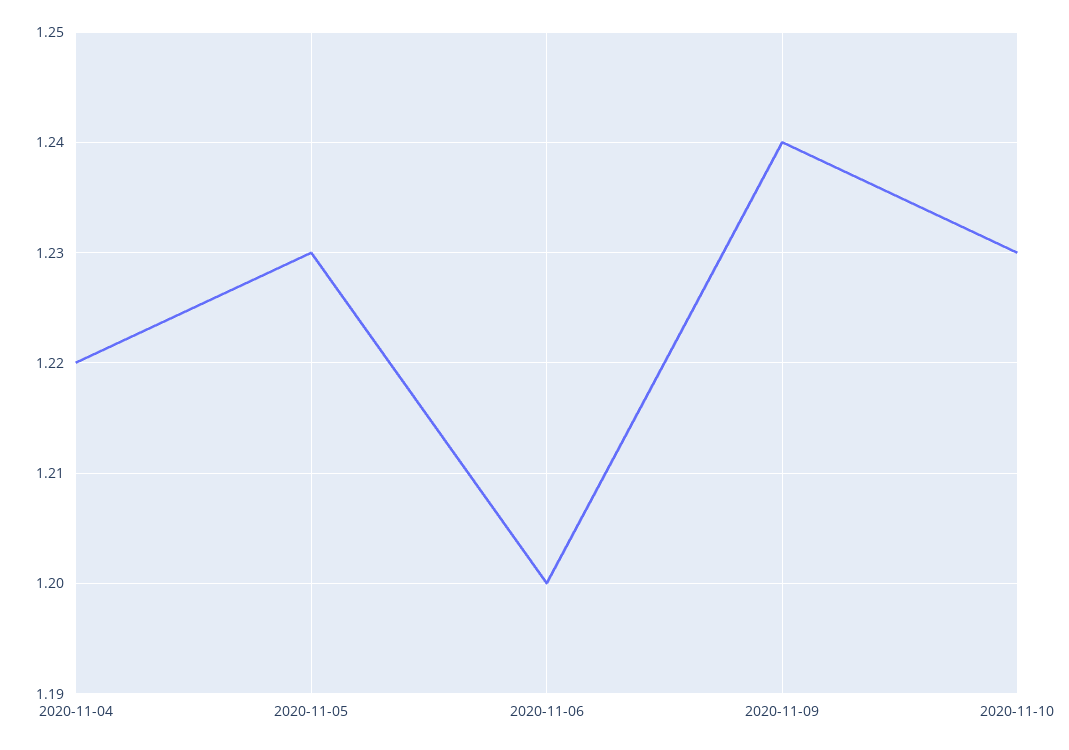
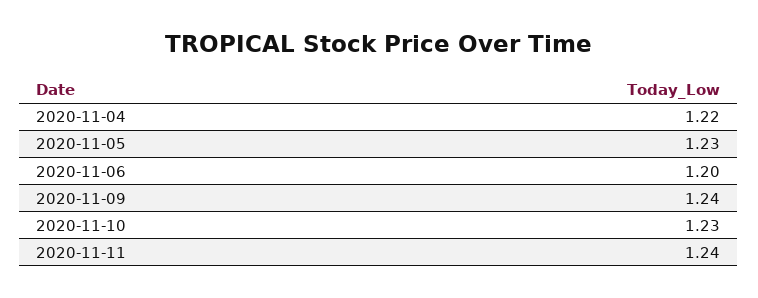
2020-11-11: none -> 1.24

